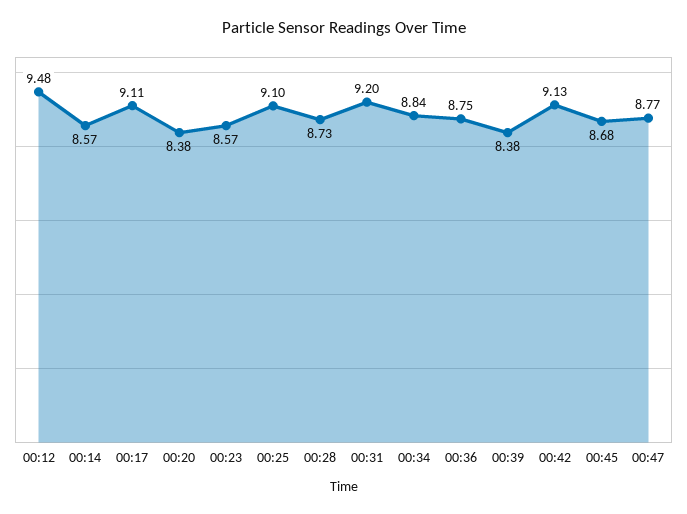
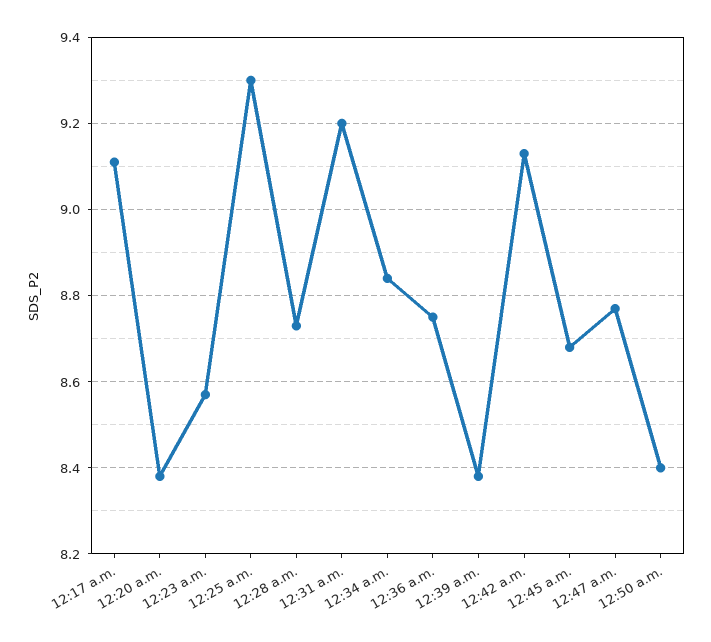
00:12: 9.48 -> none
00:14: 8.57 -> none
00:25: 9.1 -> 9.3
12:50 a.m.: none -> 8.4

